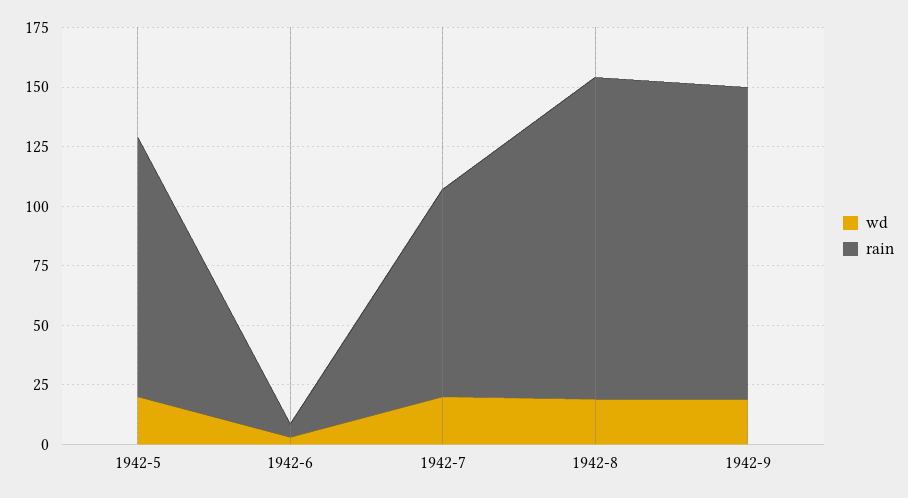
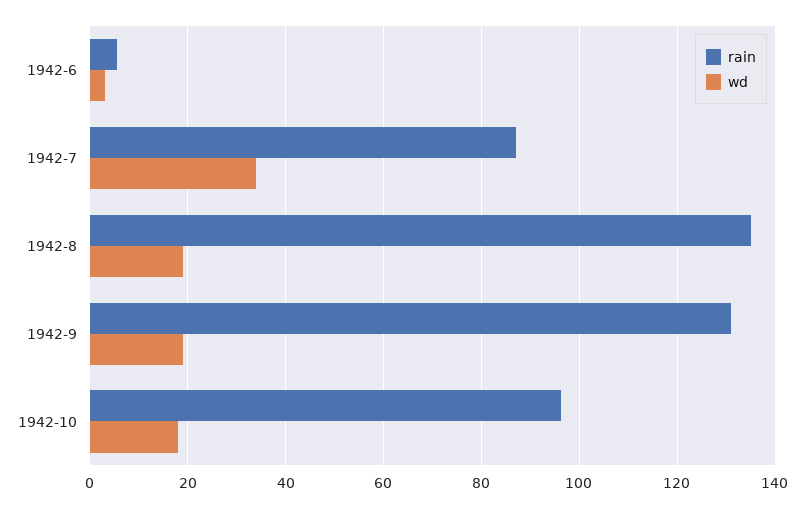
wd, 1942-5: 20 -> none
rain, 1942-5: 110 -> none
wd, 1942-7: 20 -> 34
rain, 1942-10: none -> 96
wd, 1942-10: none -> 18

